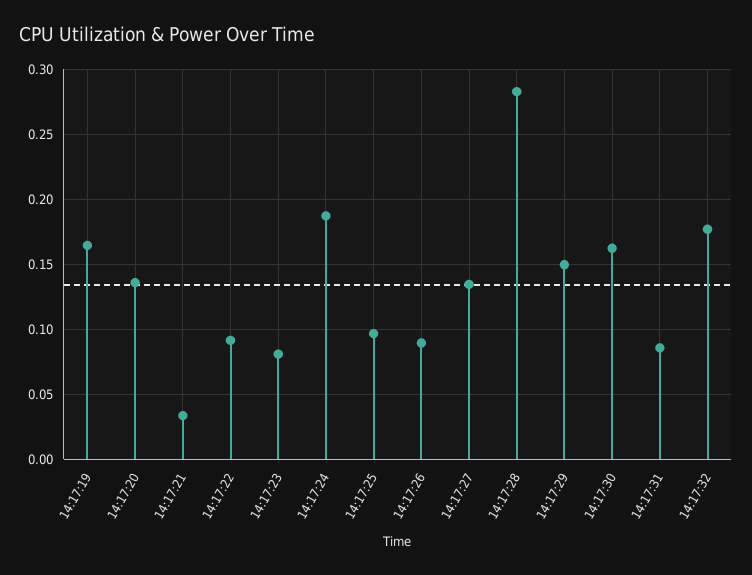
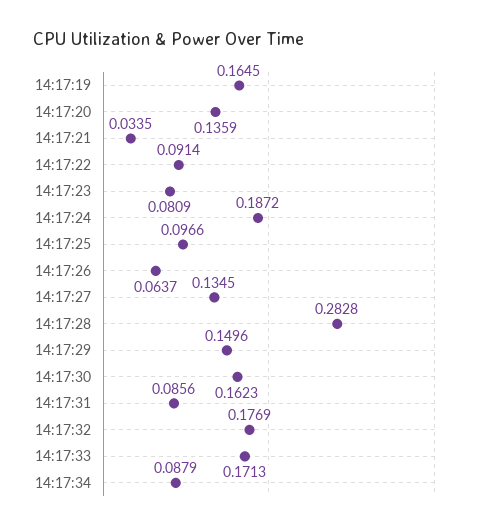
14:17:26: 0.09 -> 0.0637
14:17:33: none -> 0.1713
14:17:34: none -> 0.0879

